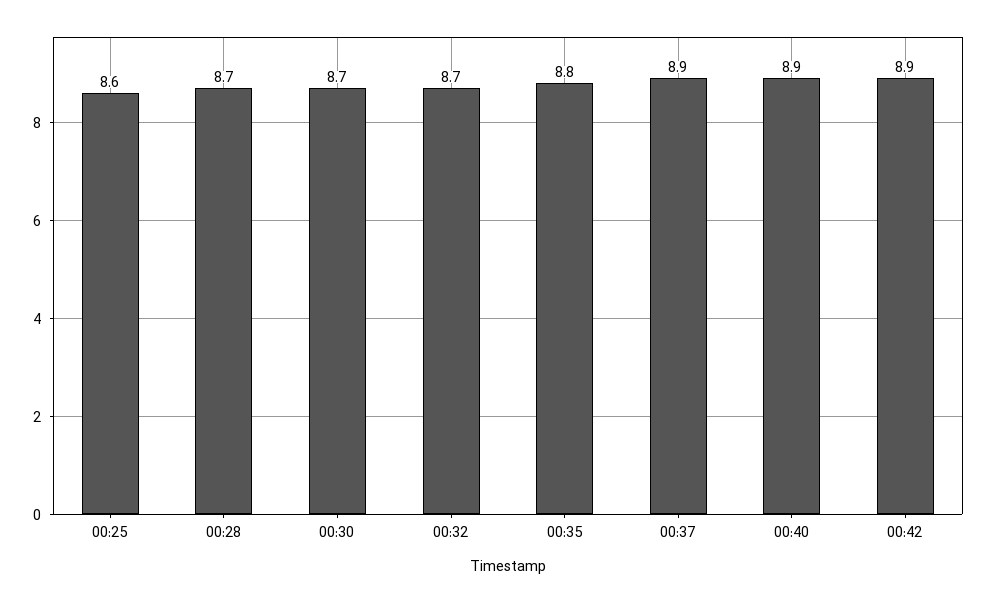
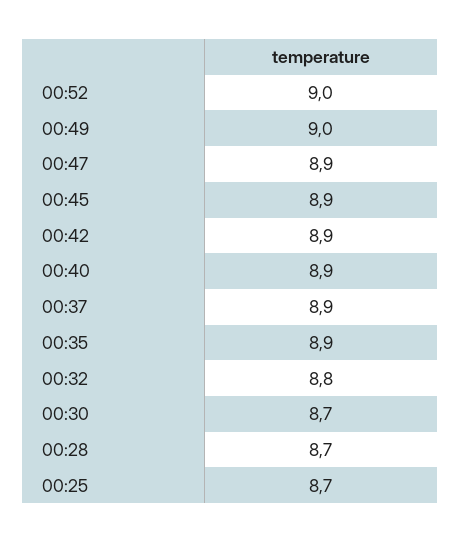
00:25: 8.6 -> 8.7
00:32: 8.7 -> 8.8
00:35: 8.8 -> 8.9
00:52: none -> 9
00:49: none -> 9
00:47: none -> 8.9
00:45: none -> 8.9

